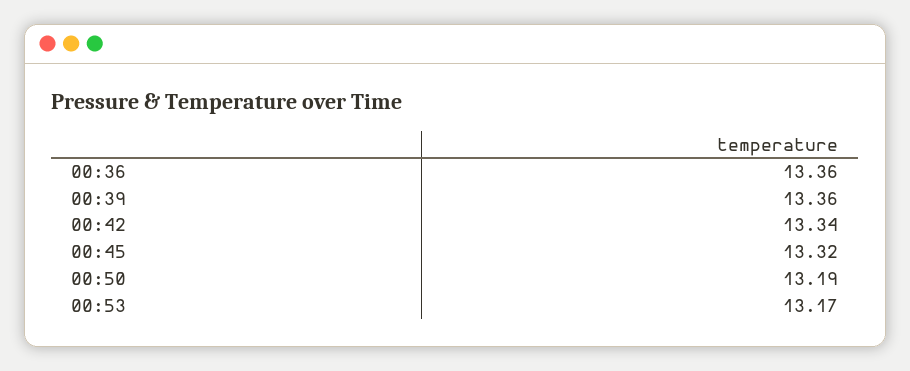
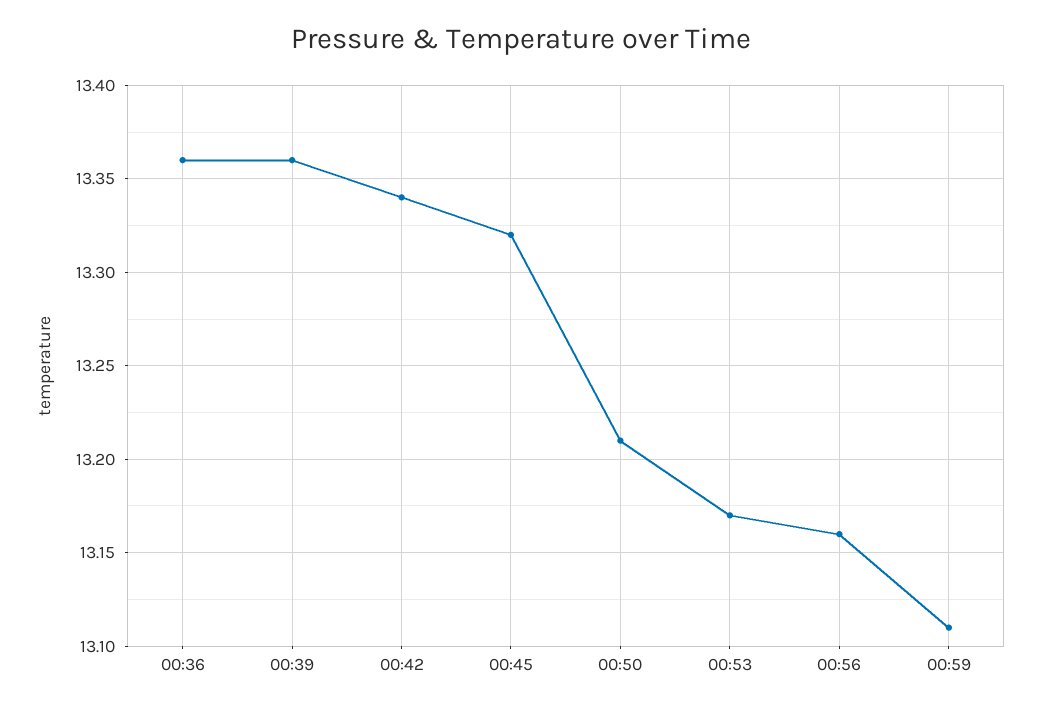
00:50: 13.19 -> 13.21
00:56: none -> 13.16
00:59: none -> 13.11

